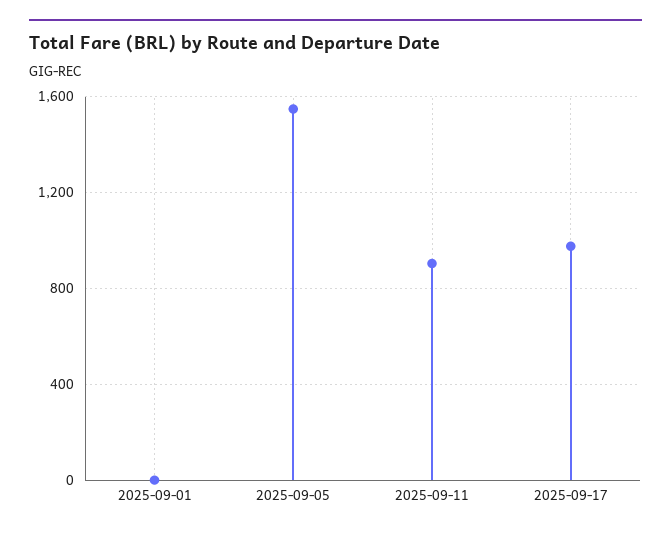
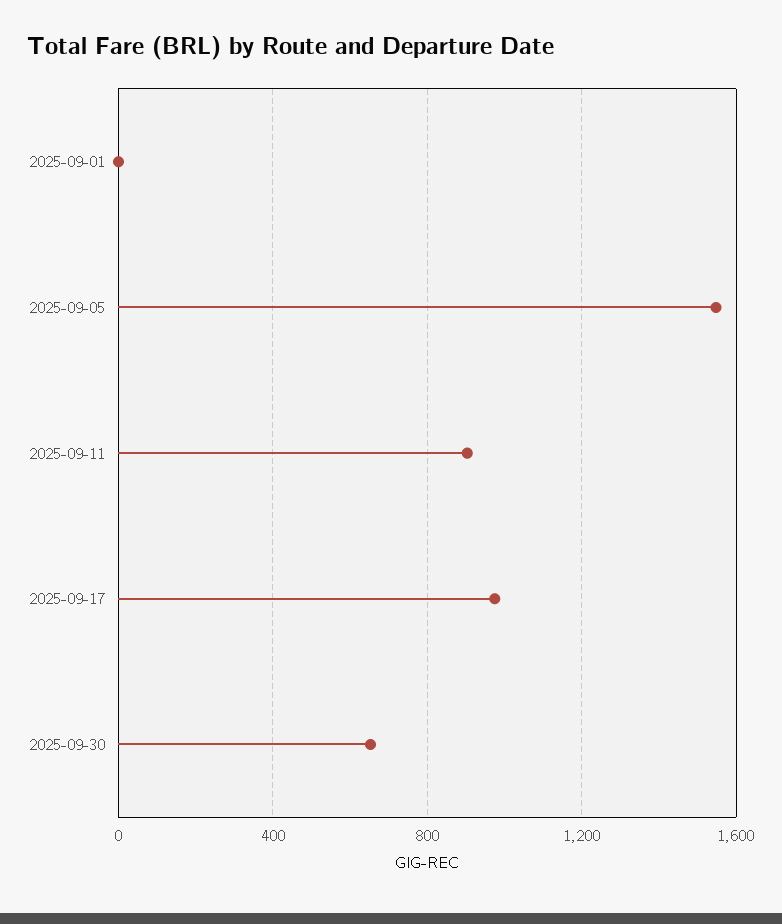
2025-09-30: none -> 650

